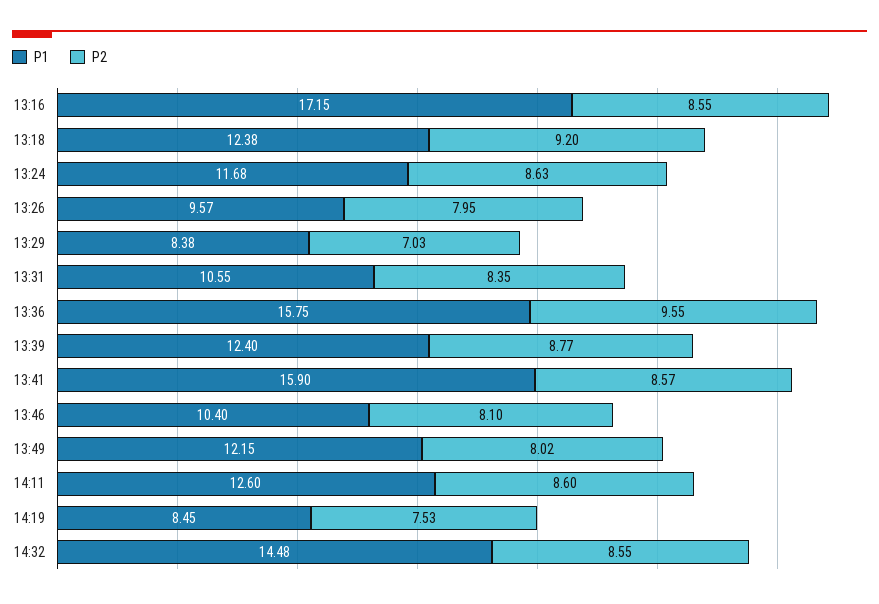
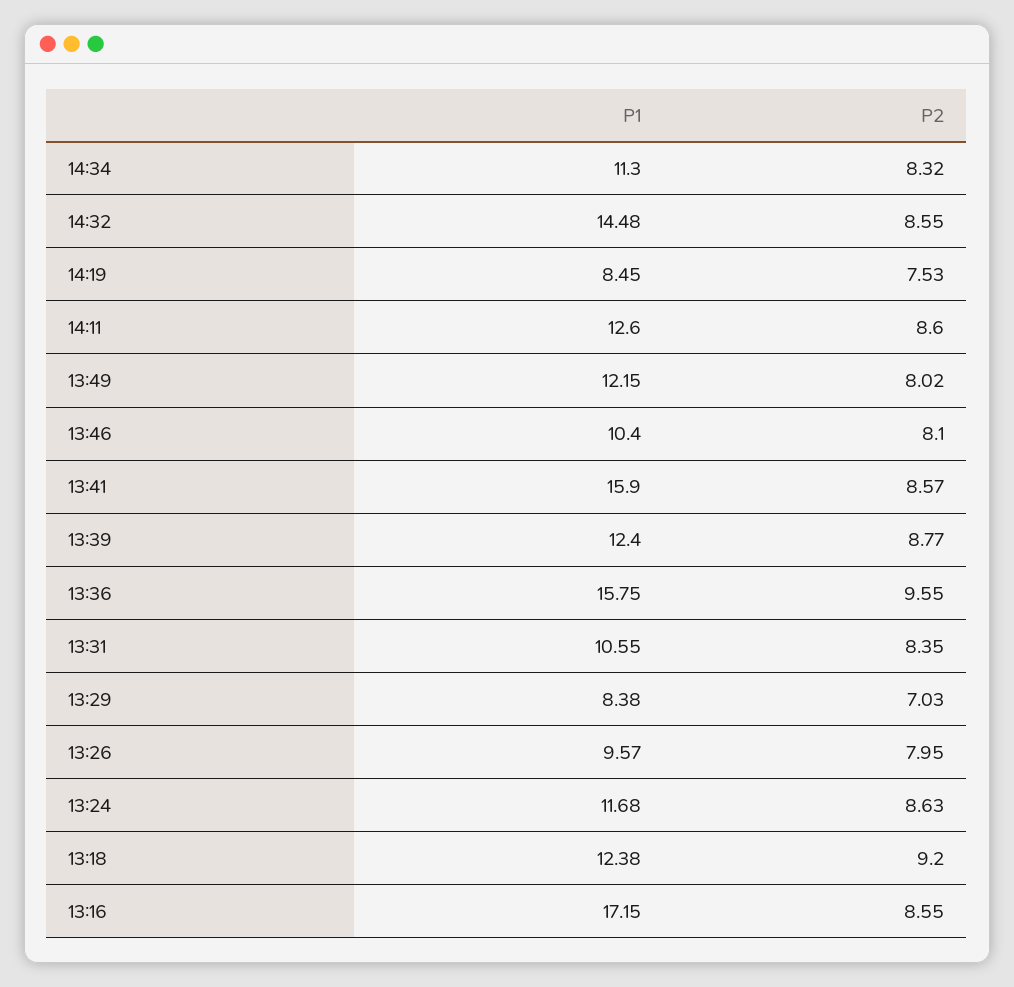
P1, 14:34: none -> 11.3
P2, 14:34: none -> 8.32

